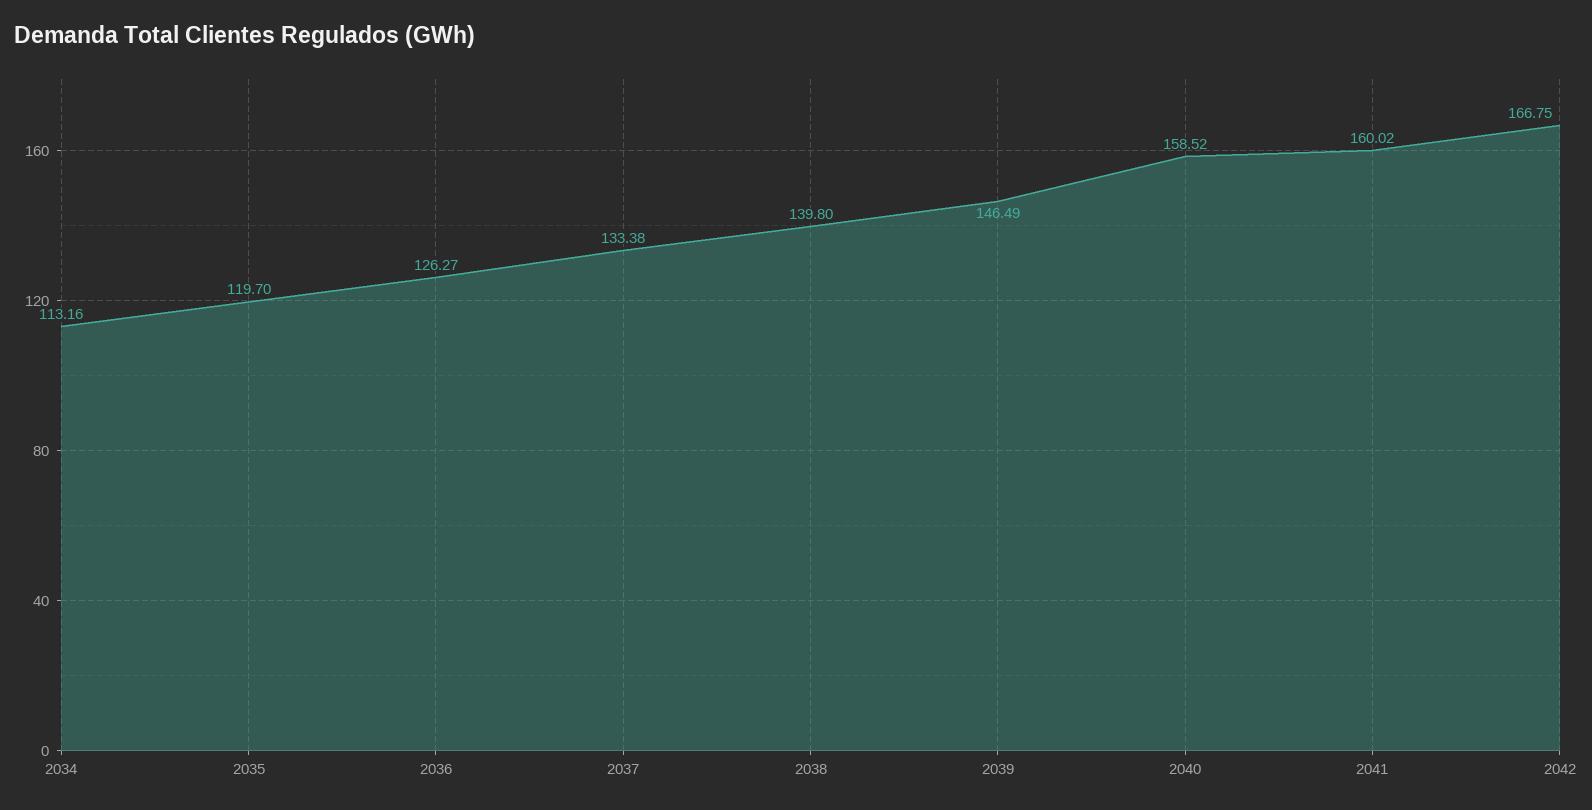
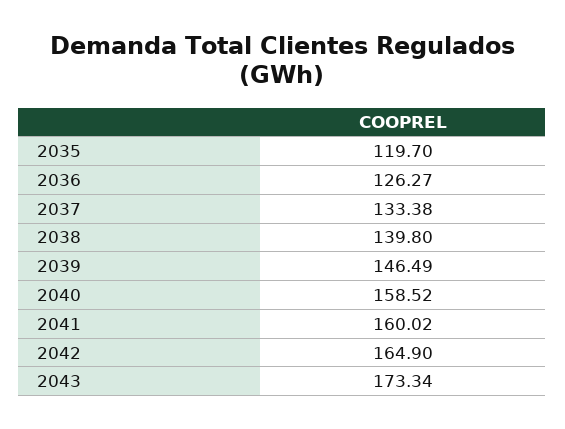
2034: 113.16 -> none
2042: 166.75 -> 164.9
2043: none -> 173.34

